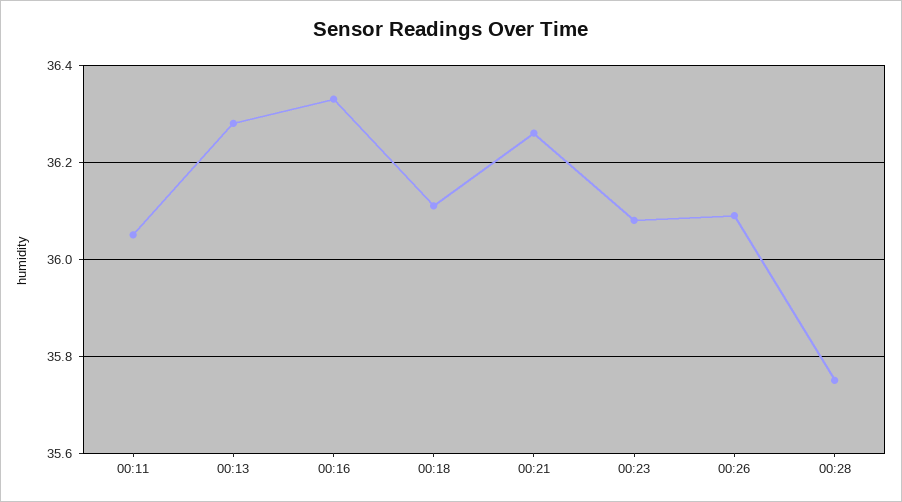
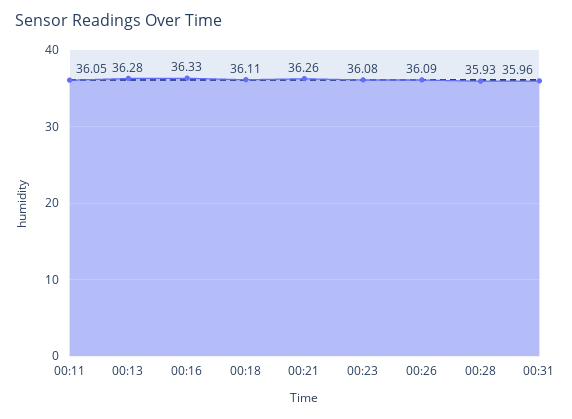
00:28: 35.75 -> 35.93
00:31: none -> 35.96

